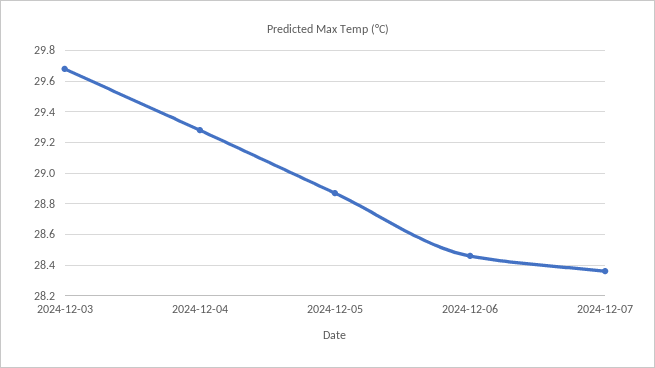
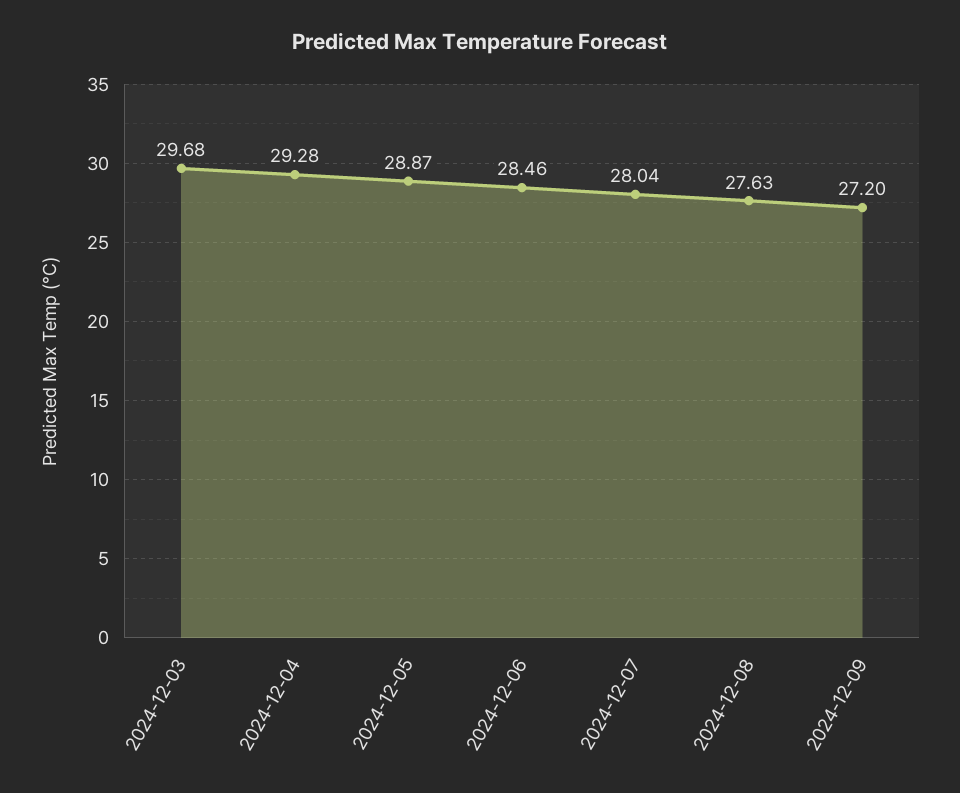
2024-12-07: 28.35 -> 28.04
2024-12-08: none -> 27.63
2024-12-09: none -> 27.2

